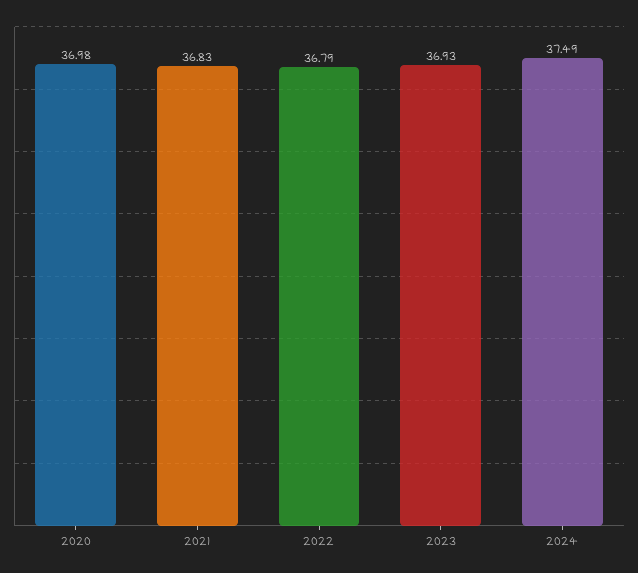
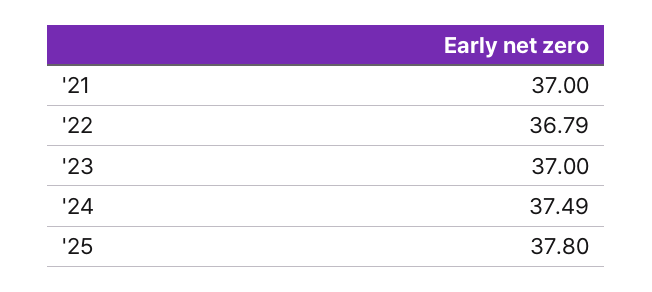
2020: 36.98 -> none
2021: 36.83 -> 37
2023: 36.93 -> 37
'25: none -> 37.8

